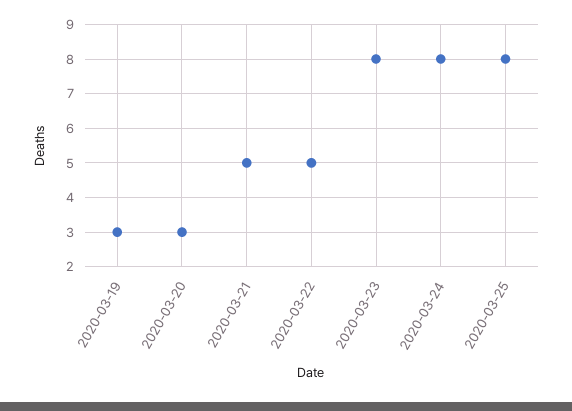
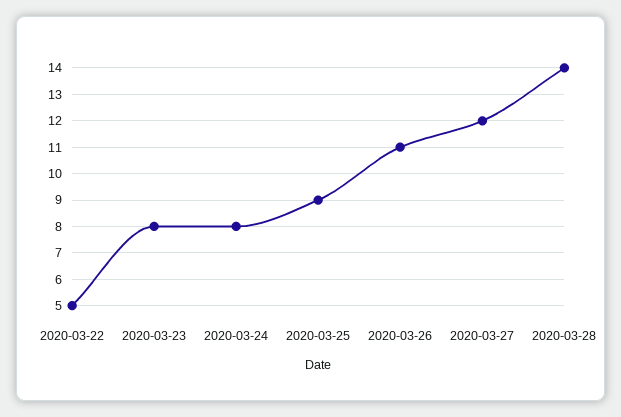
2020-03-19: 3 -> none
2020-03-20: 3 -> none
2020-03-21: 5 -> none
2020-03-25: 8 -> 9
2020-03-26: none -> 11
2020-03-27: none -> 12
2020-03-28: none -> 14

